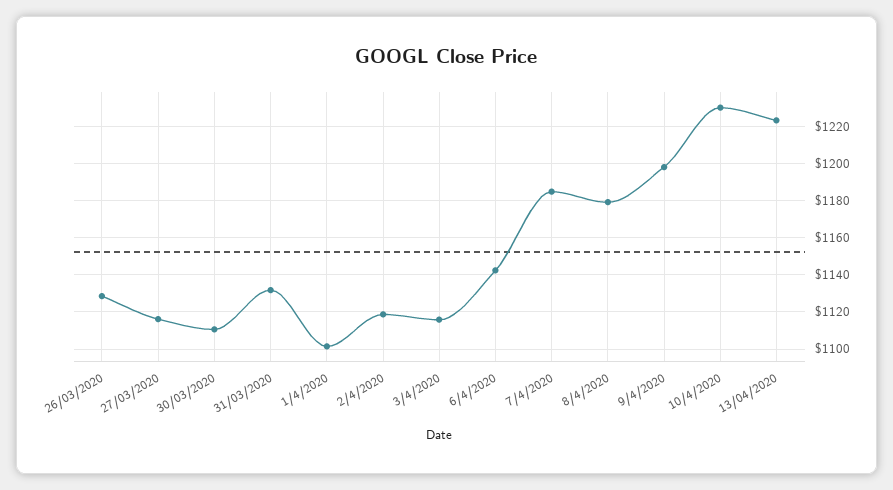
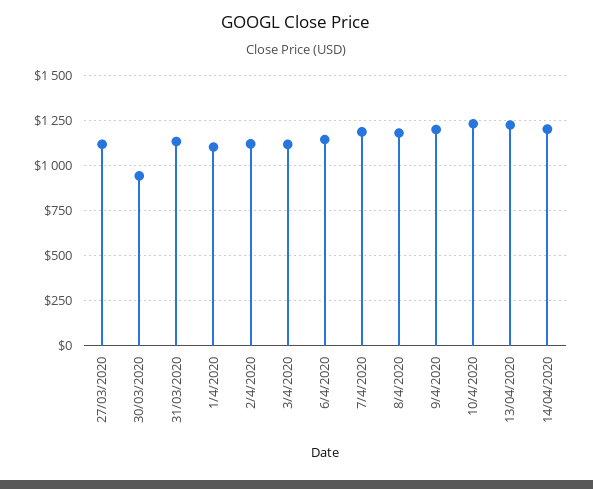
26/03/2020: 1130 -> none
30/03/2020: 1110 -> 950
14/04/2020: none -> 1200

